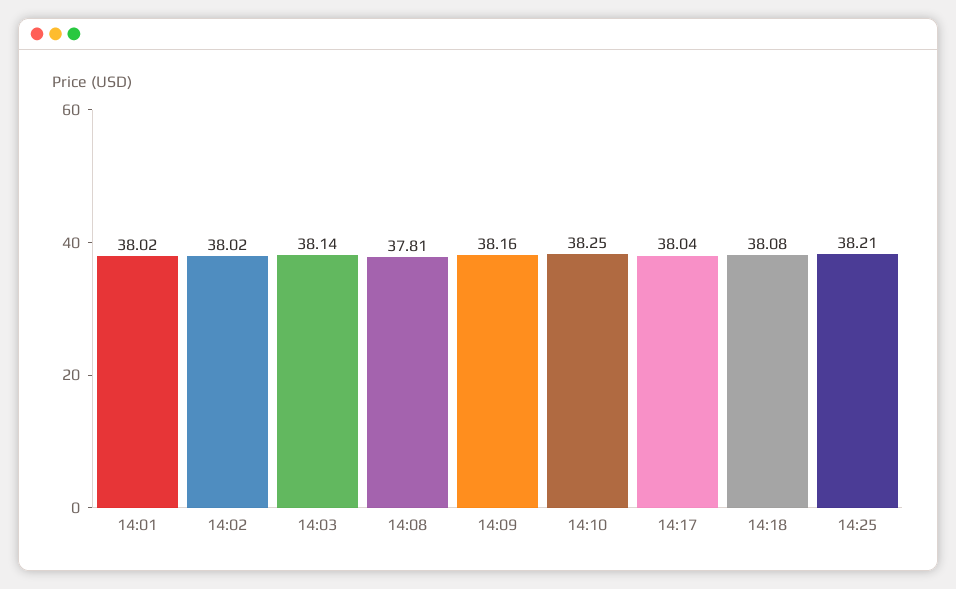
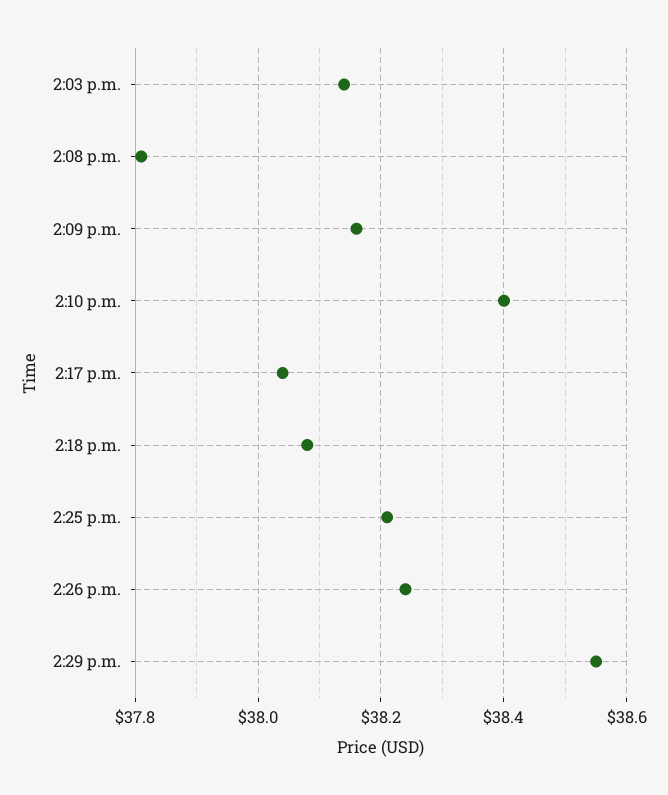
14:01: 38.02 -> none
14:02: 38.02 -> none
14:10: 38.25 -> 38.4
2:26 p.m.: none -> 38.25
2:29 p.m.: none -> 38.55

